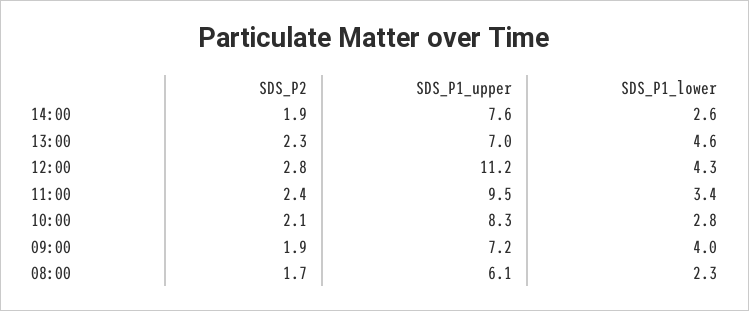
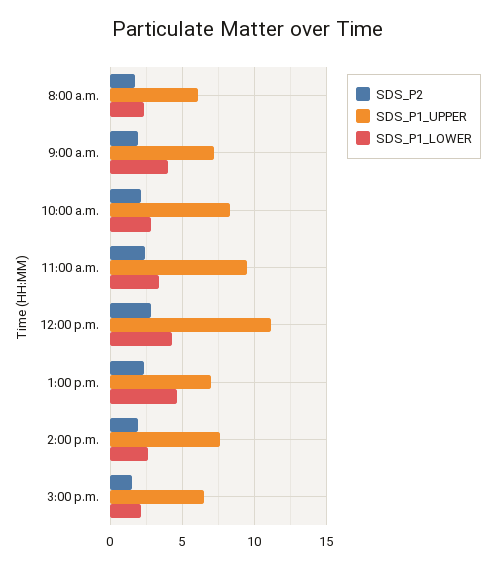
SDS_P2, 3:00 p.m.: none -> 1.5
SDS_P1_upper, 3:00 p.m.: none -> 6.5
SDS_P1_lower, 3:00 p.m.: none -> 2

